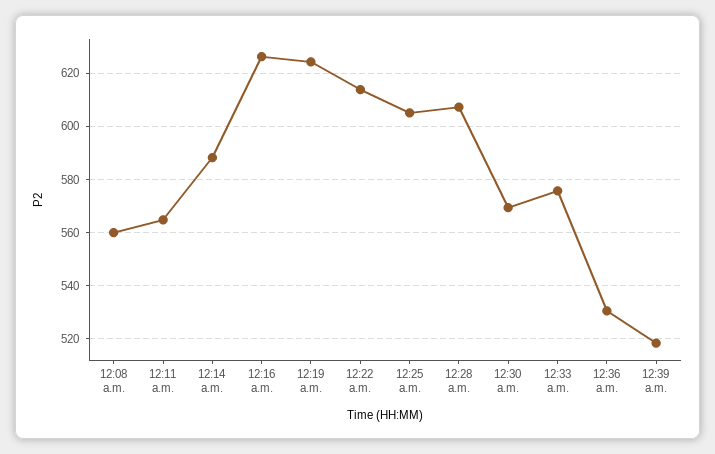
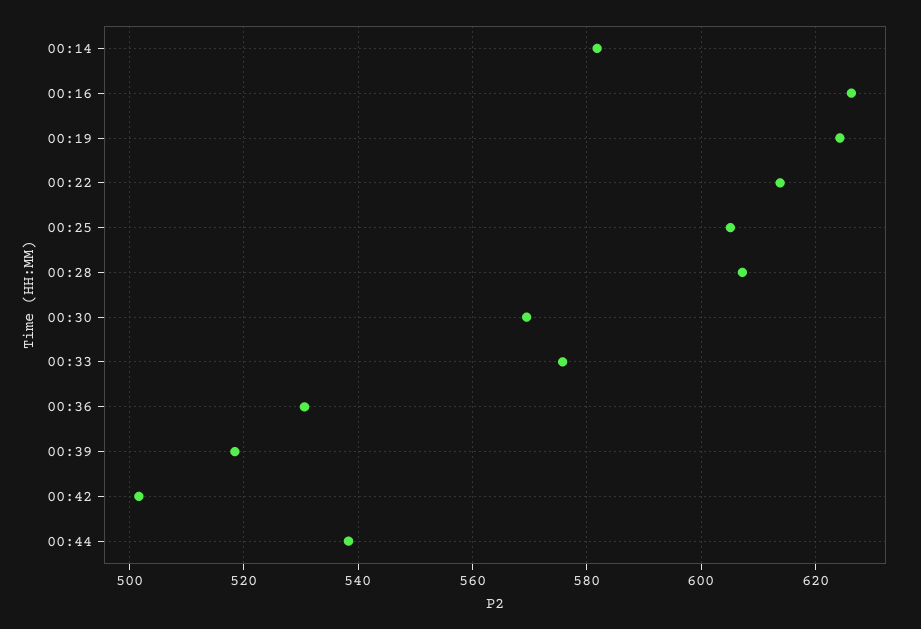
12:08 a.m.: 560 -> none
12:11 a.m.: 565 -> none
12:14 a.m.: 587.5 -> 582
00:42: none -> 502
00:44: none -> 538

